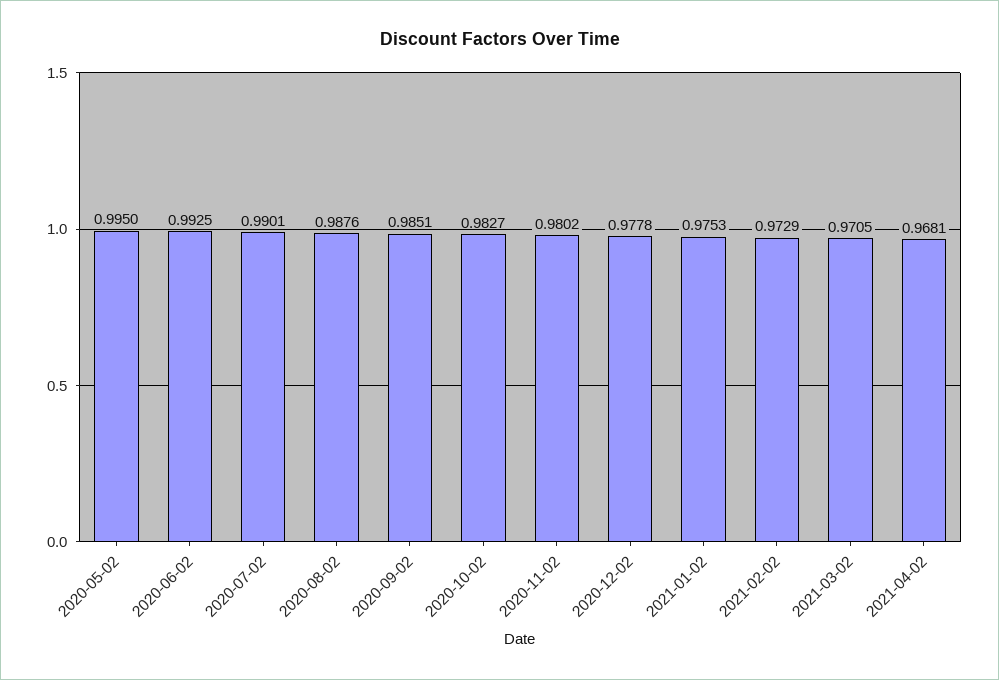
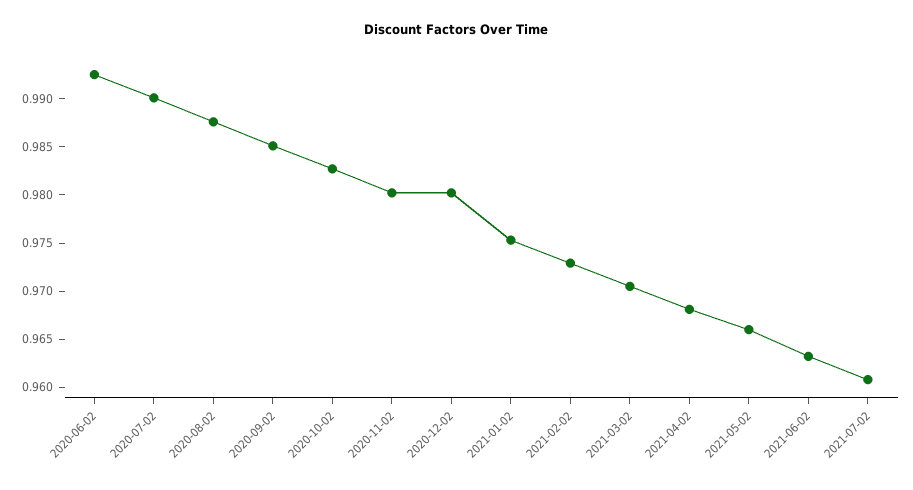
2020-05-02: 0.995 -> none
2020-12-02: 0.9778 -> 0.98
2021-05-02: none -> 0.966
2021-06-02: none -> 0.963
2021-07-02: none -> 0.961

